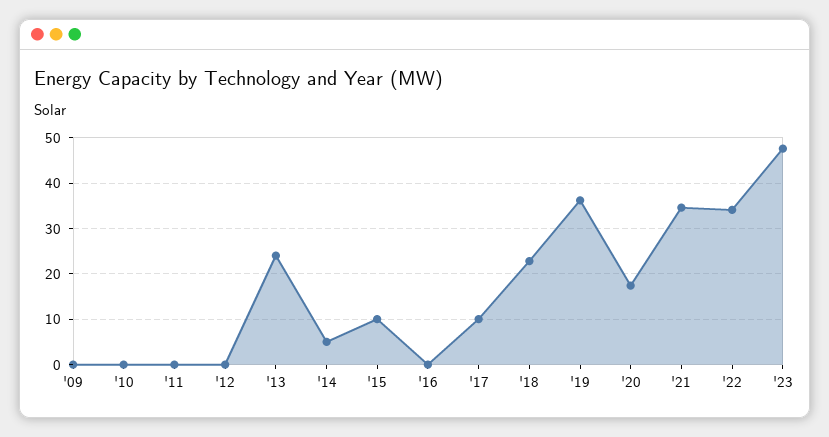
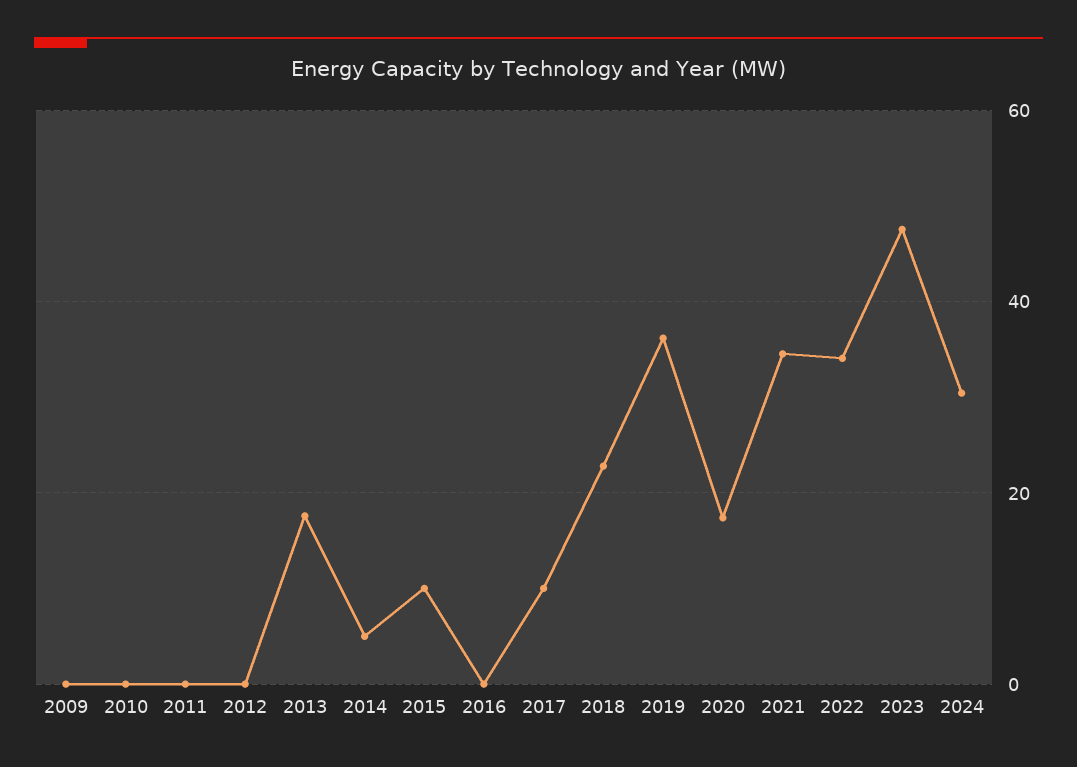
'13: 24 -> 18
2024: none -> 30

